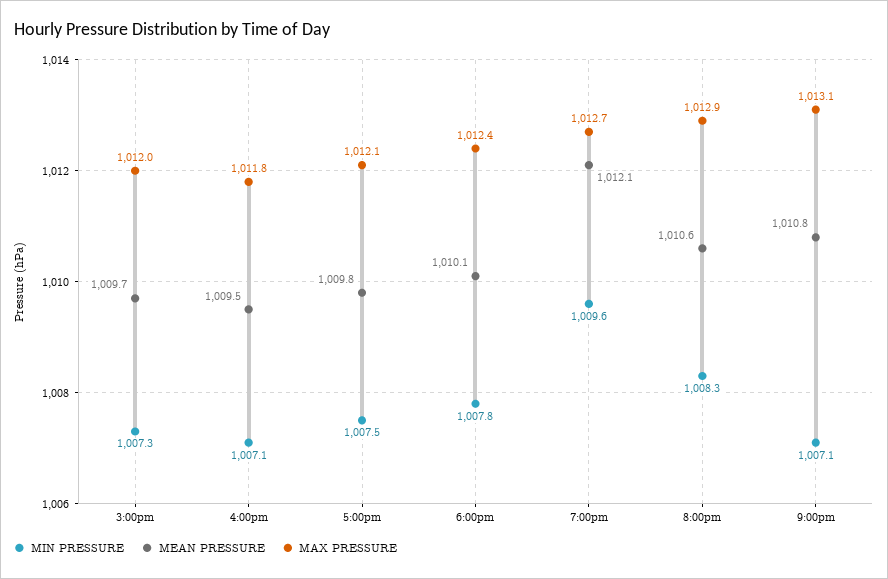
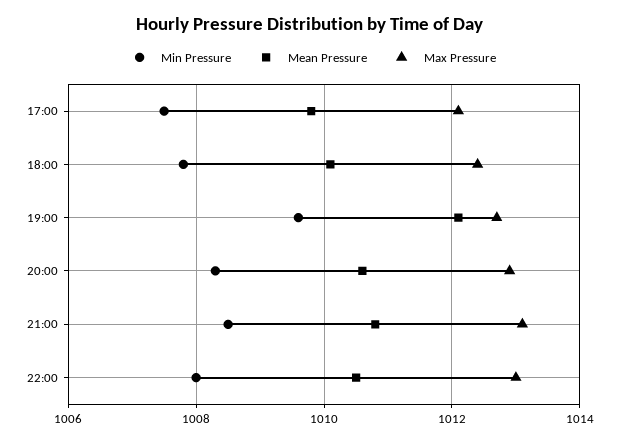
MIN PRESSURE, 3:00pm: 1007.3 -> none
MEAN PRESSURE, 3:00pm: 1009.7 -> none
MAX PRESSURE, 3:00pm: 1012 -> none
MIN PRESSURE, 4:00pm: 1007.1 -> none
MEAN PRESSURE, 4:00pm: 1009.5 -> none
MAX PRESSURE, 4:00pm: 1011.8 -> none
MIN PRESSURE, 9:00pm: 1007.1 -> 1008.5
MIN PRESSURE, 22:00: none -> 1008
MEAN PRESSURE, 22:00: none -> 1010.5
MAX PRESSURE, 22:00: none -> 1013

